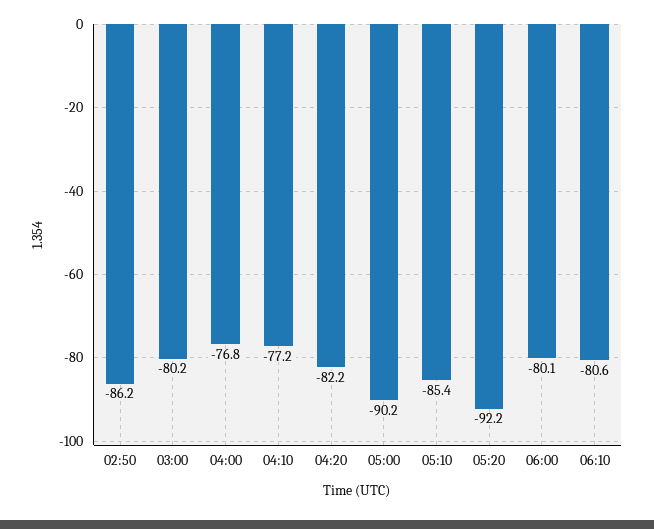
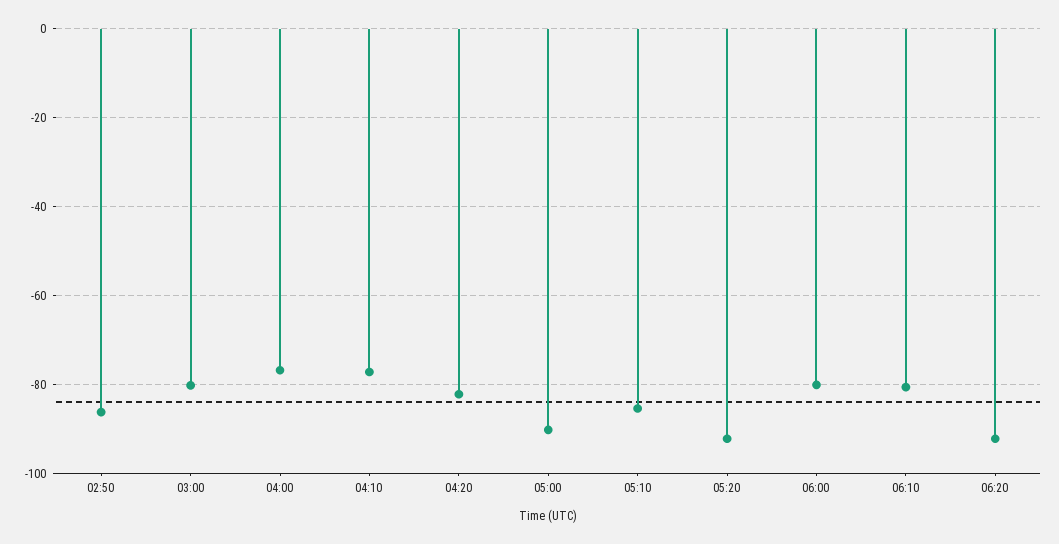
06:20: none -> -92

